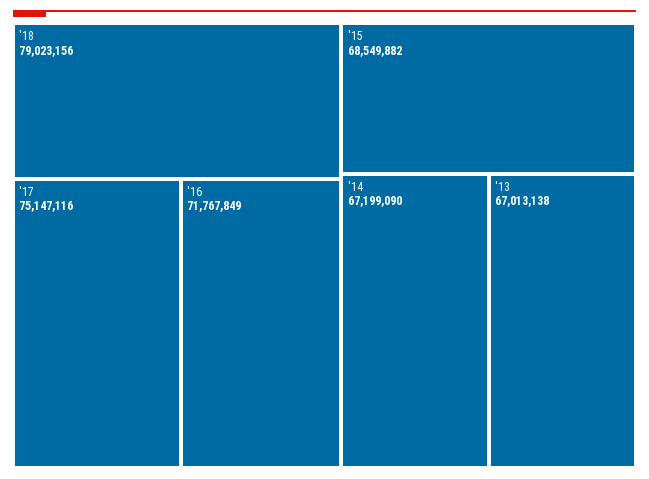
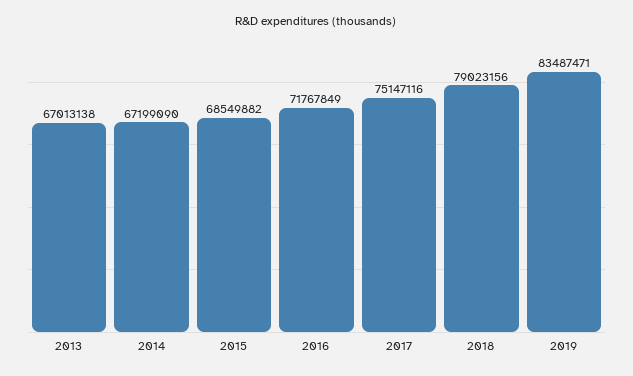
2019: none -> 83487471

